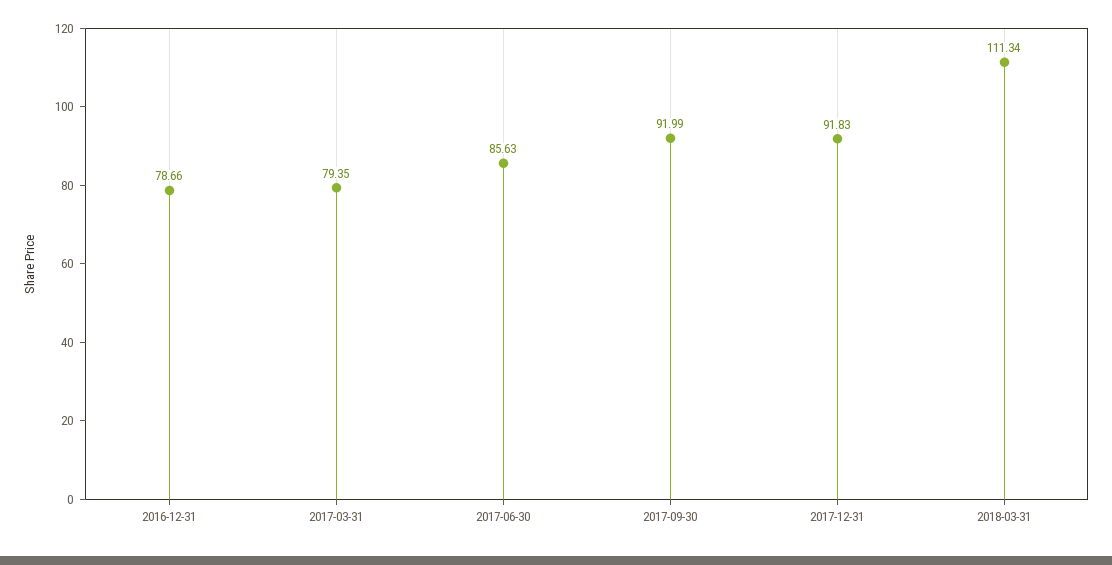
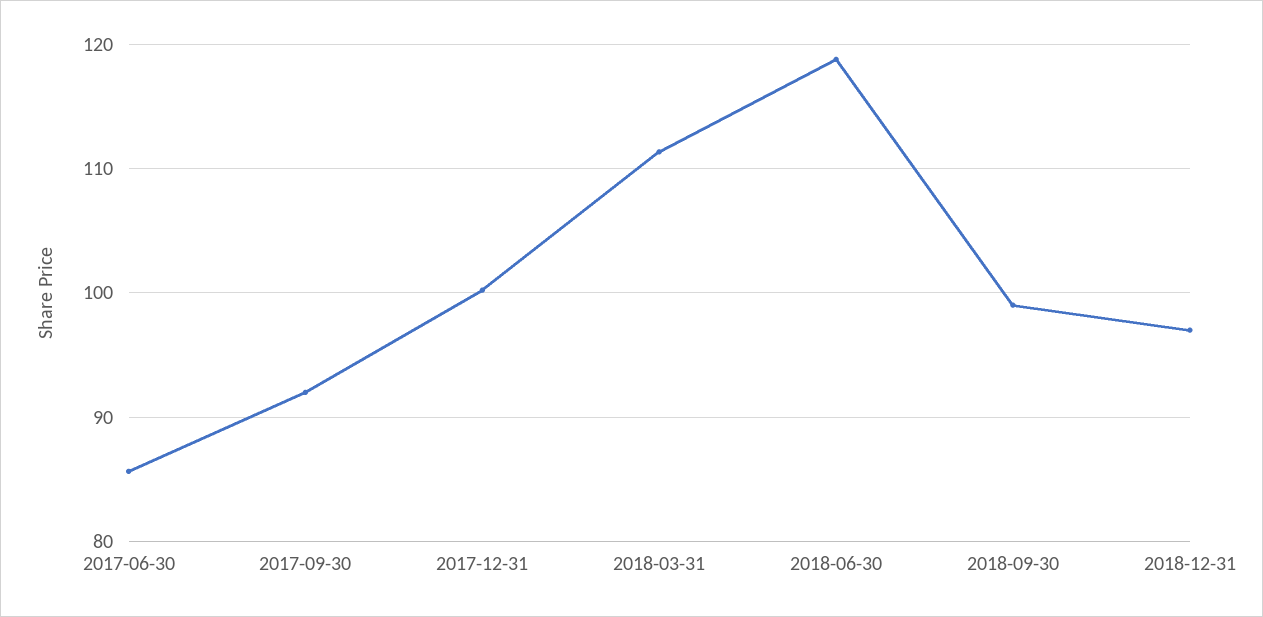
2016-12-31: 78.66 -> none
2017-03-31: 79.35 -> none
2017-12-31: 91.83 -> 100
2018-06-30: none -> 119
2018-09-30: none -> 99
2018-12-31: none -> 97

